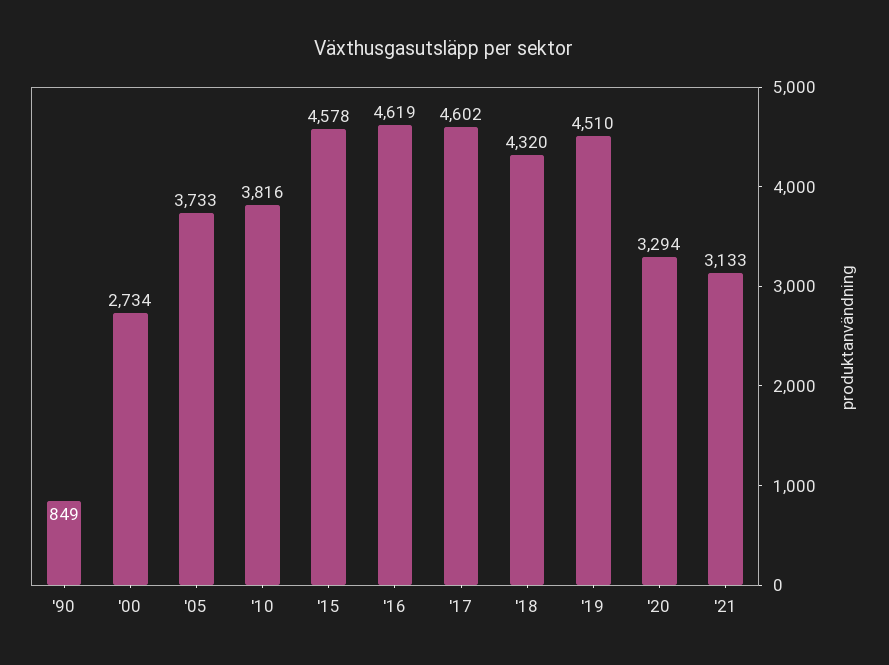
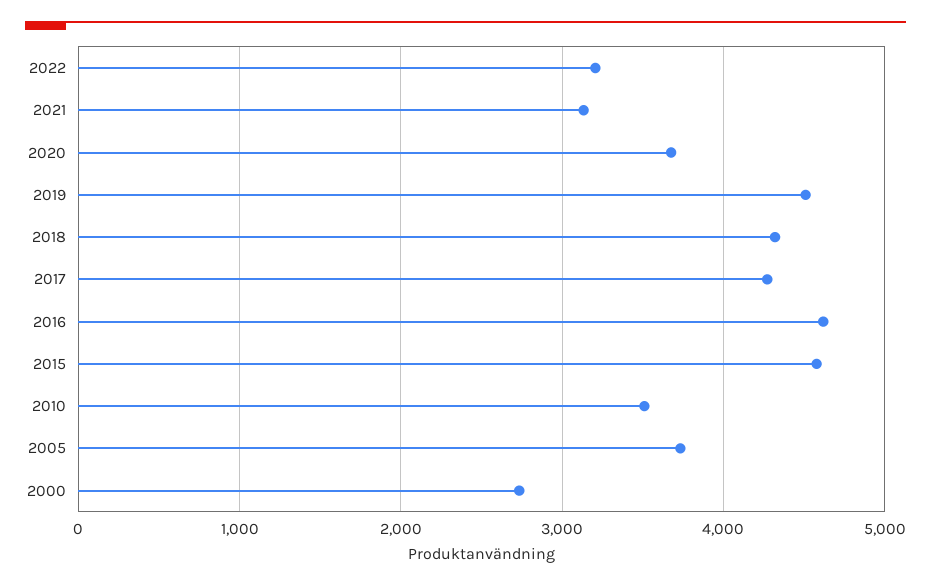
'90: 849 -> none
'10: 3816 -> 3500
'17: 4602 -> 4300
'20: 3294 -> 3700
2022: none -> 3200

